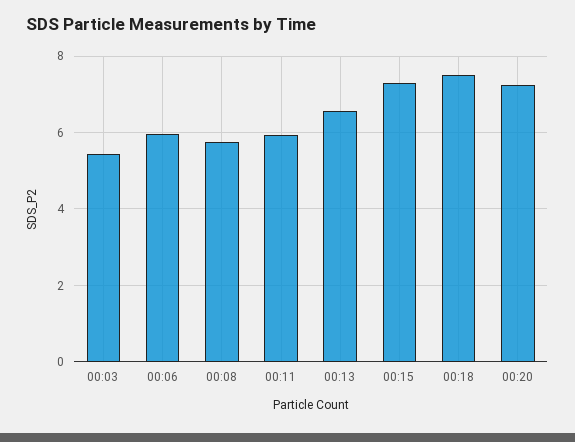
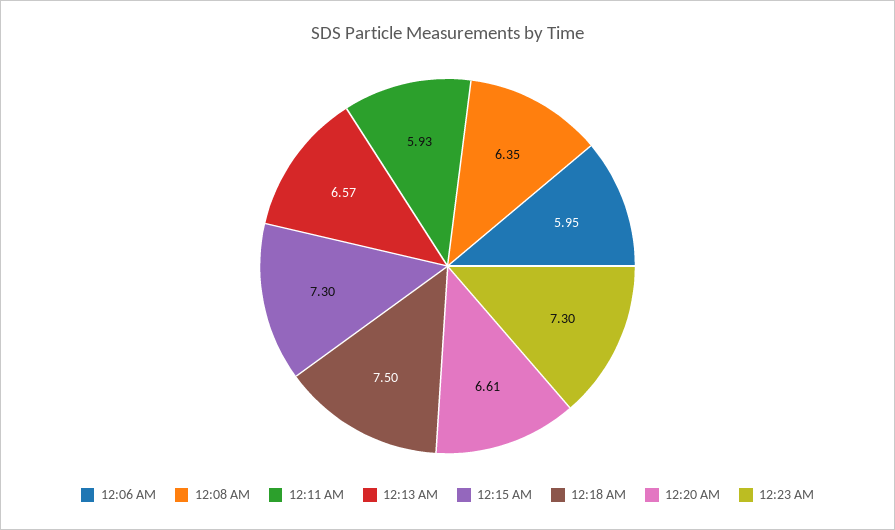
00:03: 5.4 -> none
00:08: 5.8 -> 6.35
00:20: 7.2 -> 6.61
12:23 AM: none -> 7.3

